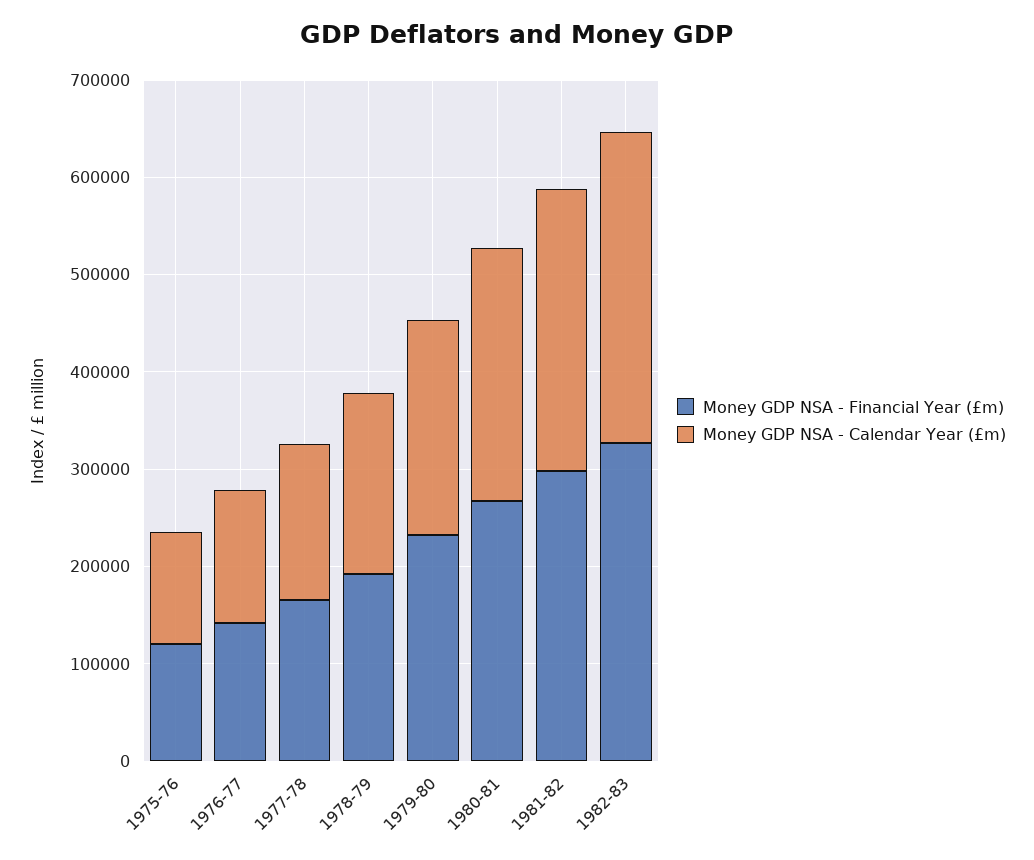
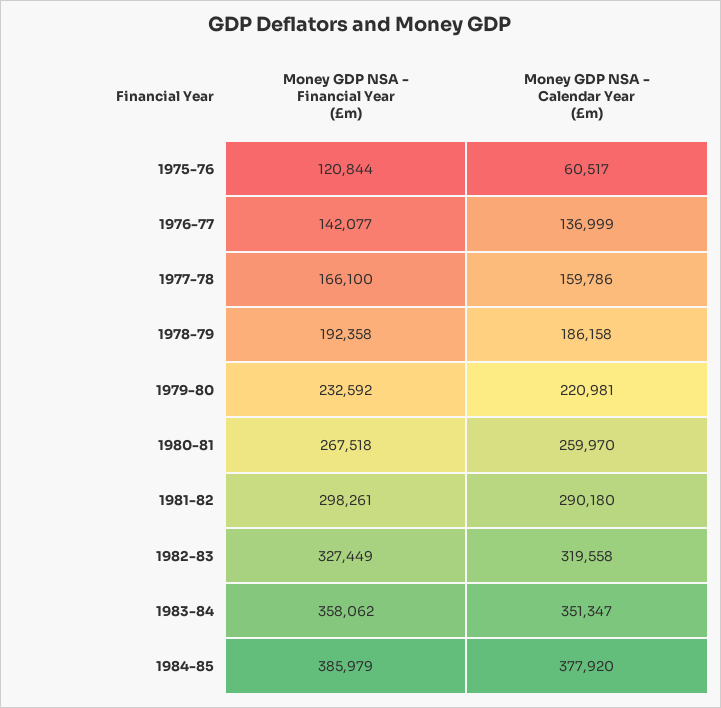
Money GDP NSA - Calendar Year (£m), 1975-76: 120000 -> 60517
Money GDP NSA - Financial Year (£m), 1983-84: none -> 358062
Money GDP NSA - Calendar Year (£m), 1983-84: none -> 351347
Money GDP NSA - Financial Year (£m), 1984-85: none -> 385979
Money GDP NSA - Calendar Year (£m), 1984-85: none -> 377920

